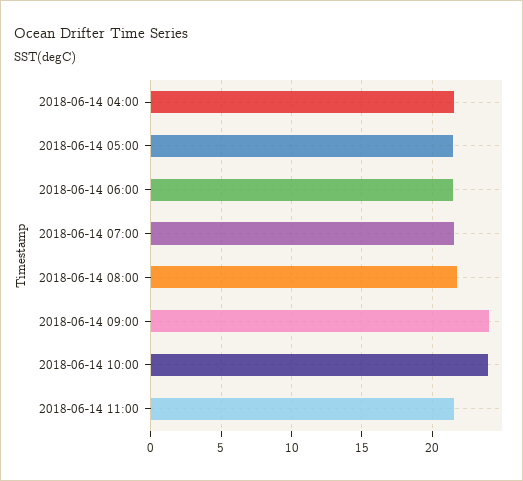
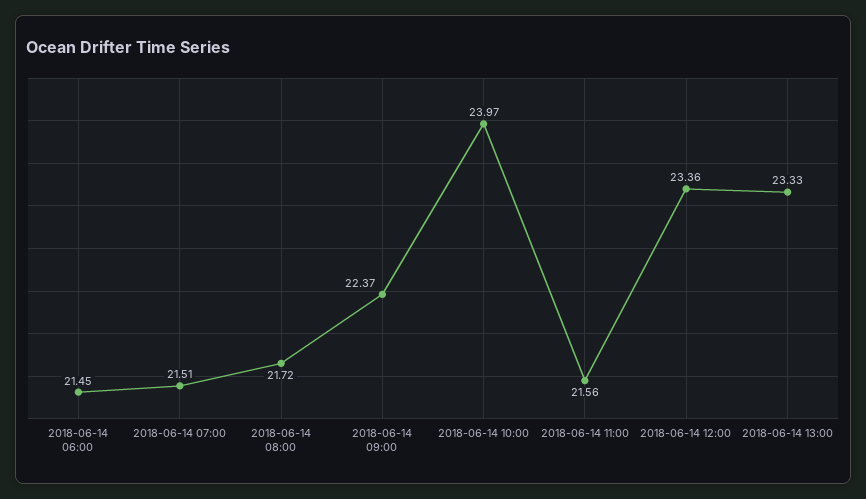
2018-06-14 04:00: 21.5 -> none
2018-06-14 05:00: 21.5 -> none
2018-06-14 09:00: 24 -> 22.37
2018-06-14 12:00: none -> 23.36
2018-06-14 13:00: none -> 23.33

